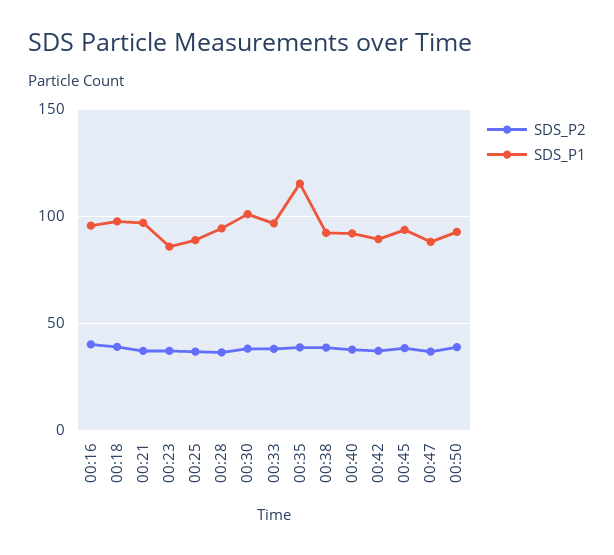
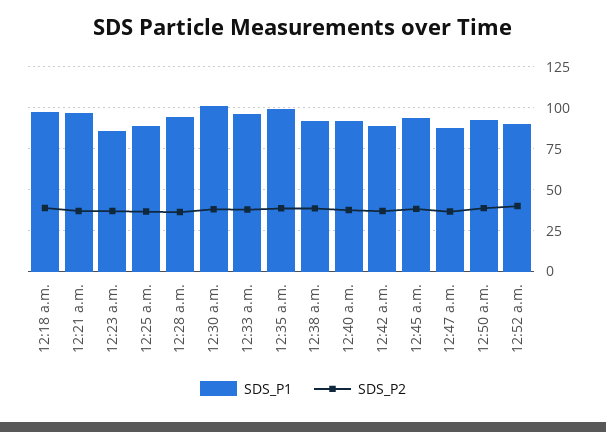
SDS_P2, 00:16: 40 -> none
SDS_P1, 00:16: 95 -> none
SDS_P1, 00:35: 115 -> 100
SDS_P1, 12:52 a.m.: none -> 90
SDS_P2, 12:52 a.m.: none -> 40

